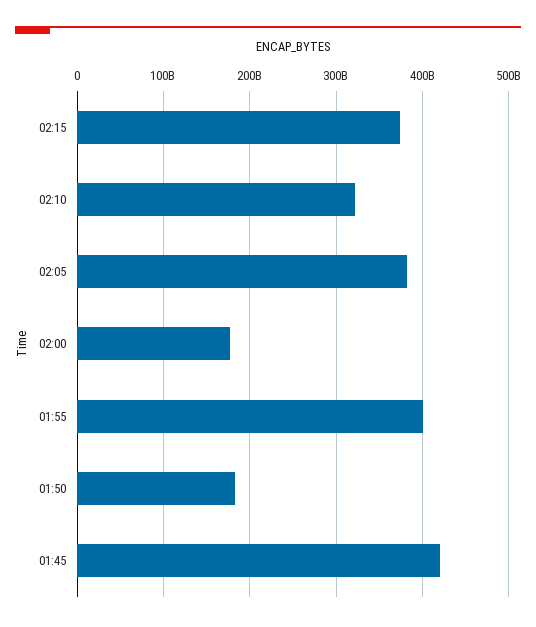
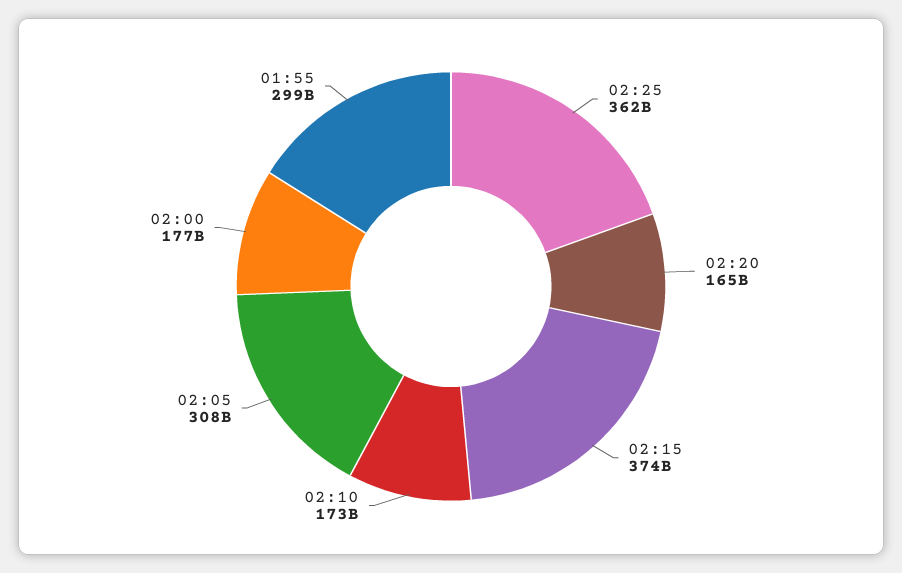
02:10: 320000000000 -> 173000000000
02:05: 380000000000 -> 308000000000
01:55: 400000000000 -> 299000000000
01:50: 180000000000 -> none
01:45: 420000000000 -> none
02:25: none -> 362000000000
02:20: none -> 165000000000

